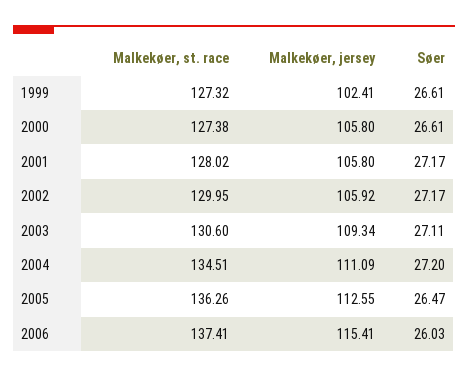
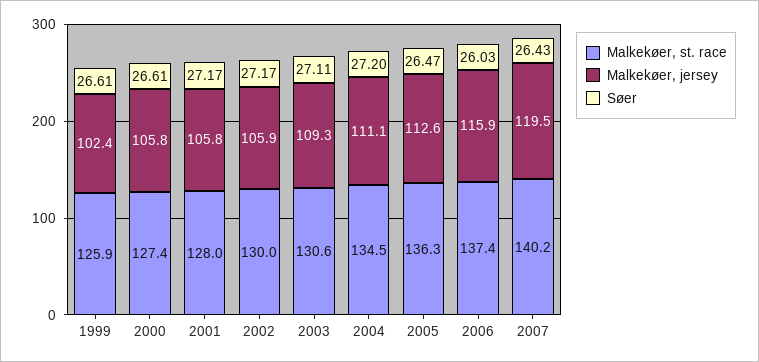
Malkekøer, st. race, 1999: 127.32 -> 125.9
Malkekøer, jersey, 2006: 115.41 -> 115.9
Malkekøer, st. race, 2007: none -> 140.2
Malkekøer, jersey, 2007: none -> 119.5
Søer, 2007: none -> 26.43

